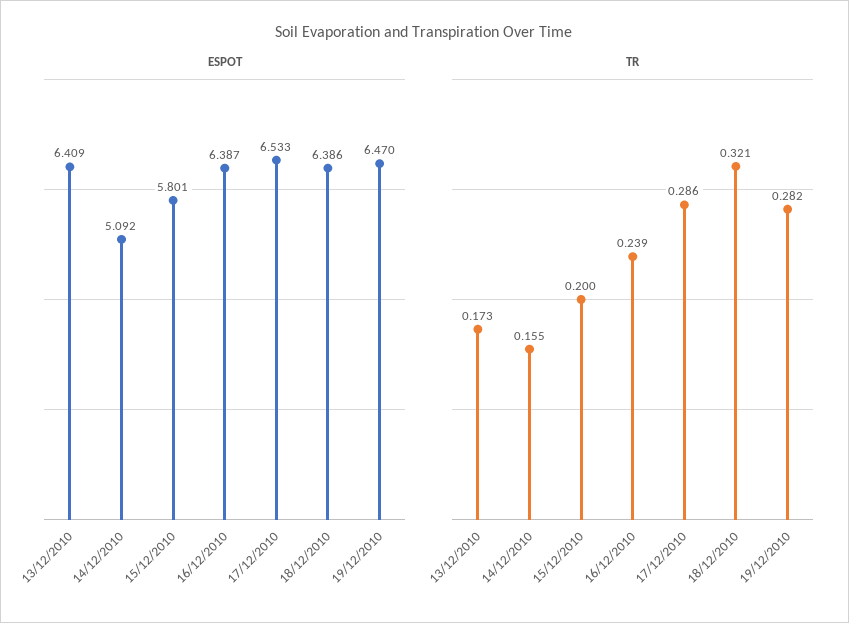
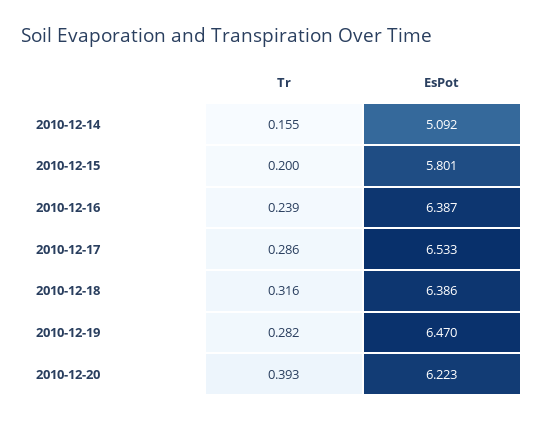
ESPOT, 13/12/2010: 6.409 -> none
TR, 13/12/2010: 0.173 -> none
TR, 18/12/2010: 0.321 -> 0.316
TR, 2010-12-20: none -> 0.393
ESPOT, 2010-12-20: none -> 6.223

